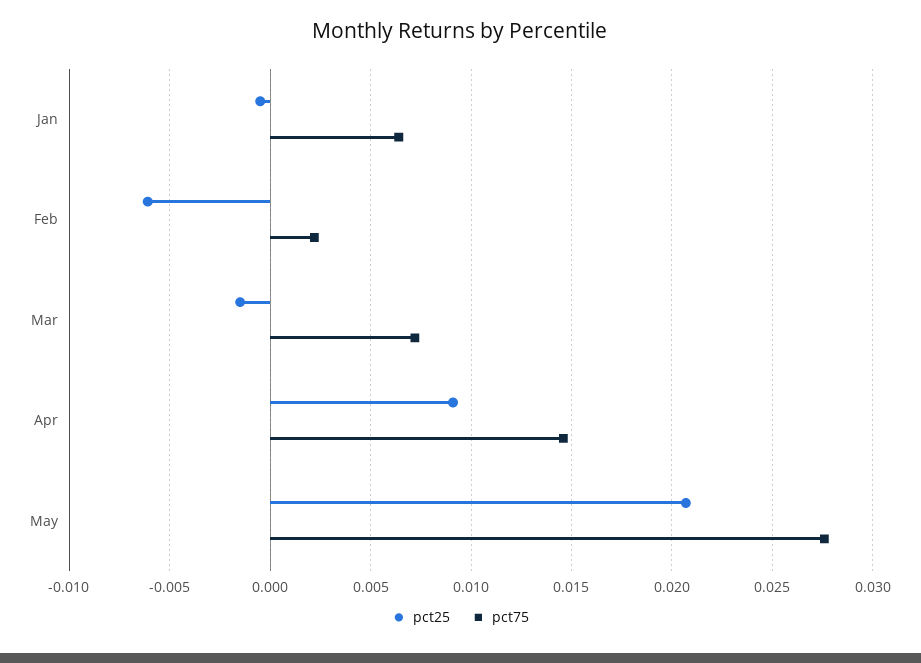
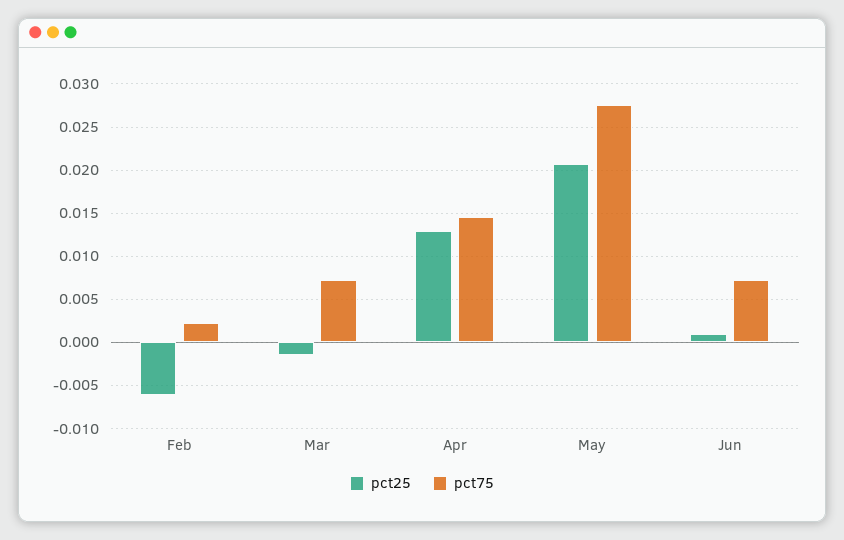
pct25, Jan: -0.0005 -> none
pct75, Jan: 0.0065 -> none
pct25, Apr: 0.009 -> 0.013
pct25, Jun: none -> 0.001
pct75, Jun: none -> 0.007

